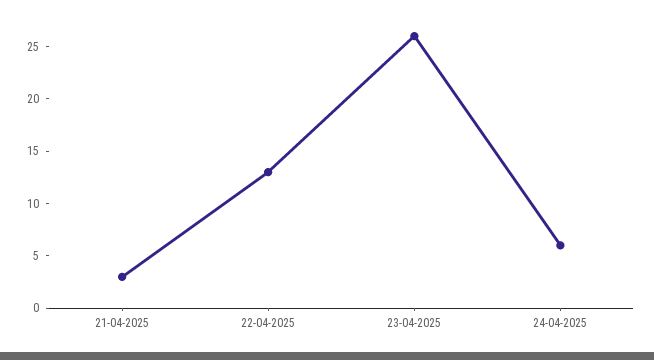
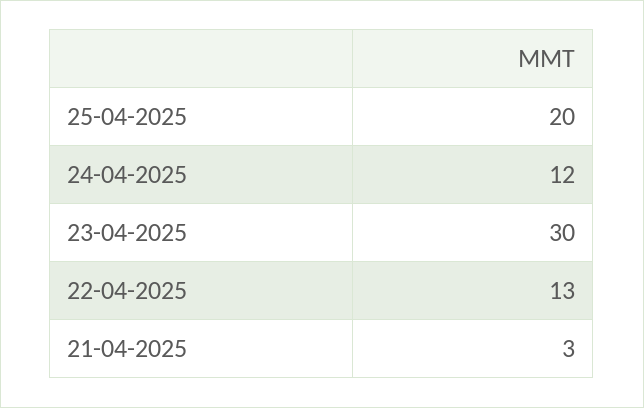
23-04-2025: 26 -> 30
24-04-2025: 6 -> 12
25-04-2025: none -> 20

